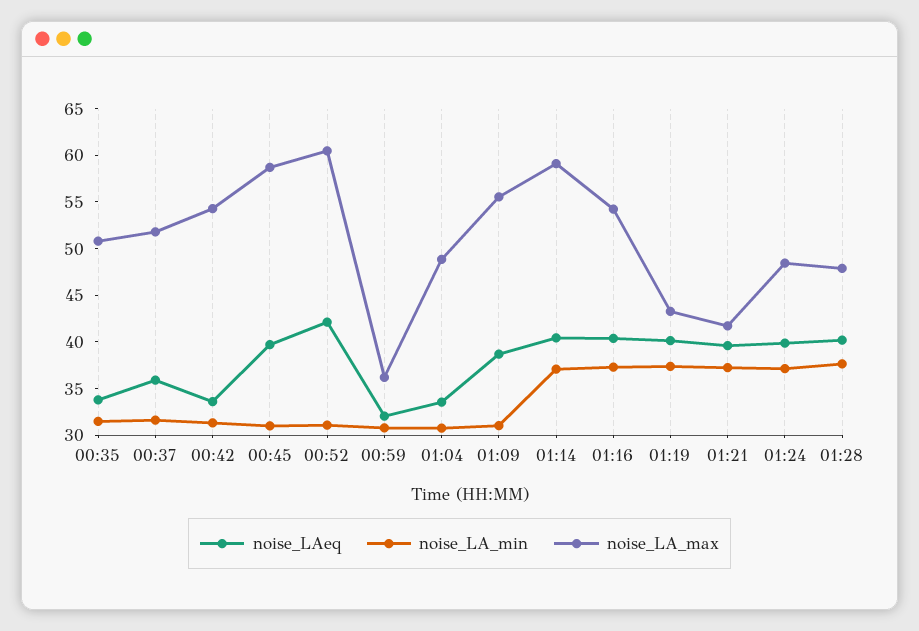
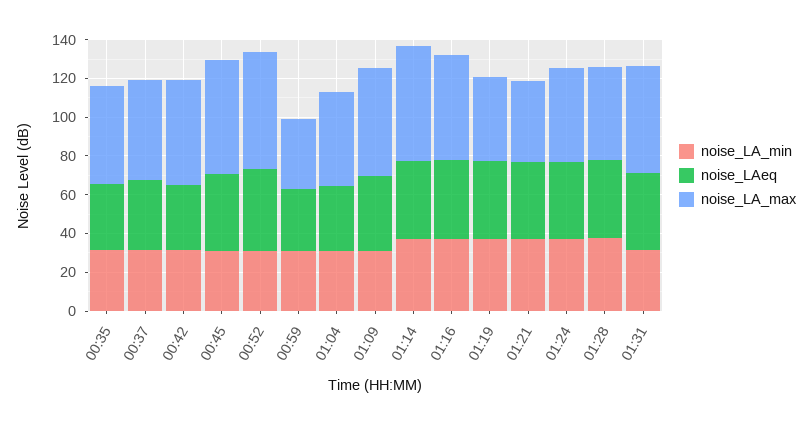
noise_LA_min, 01:31: none -> 30
noise_LAeq, 01:31: none -> 40
noise_LA_max, 01:31: none -> 55

